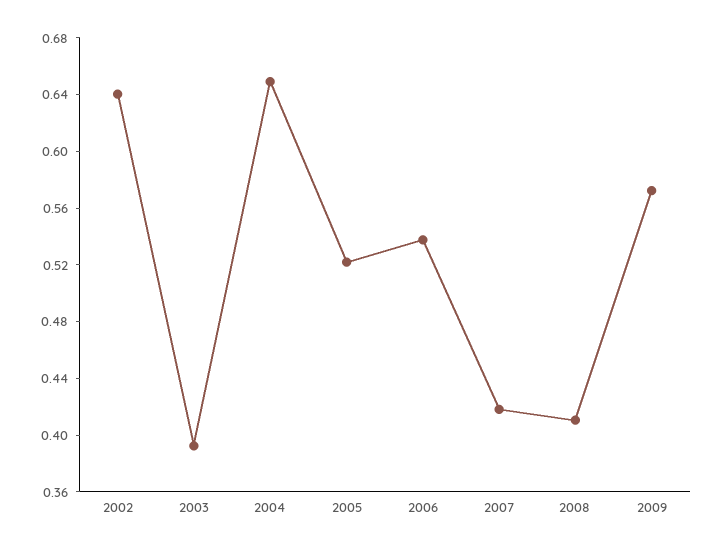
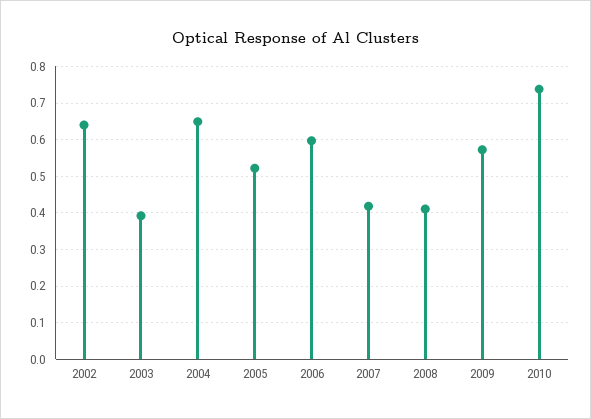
2006: 0.54 -> 0.6
2010: none -> 0.74

